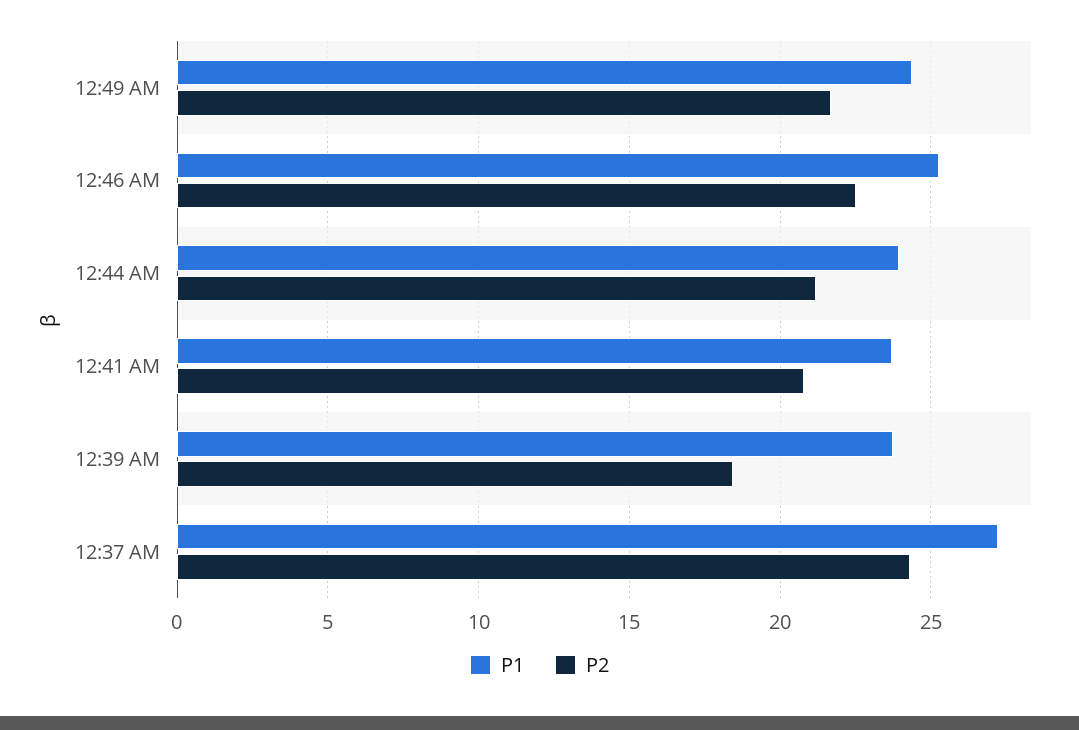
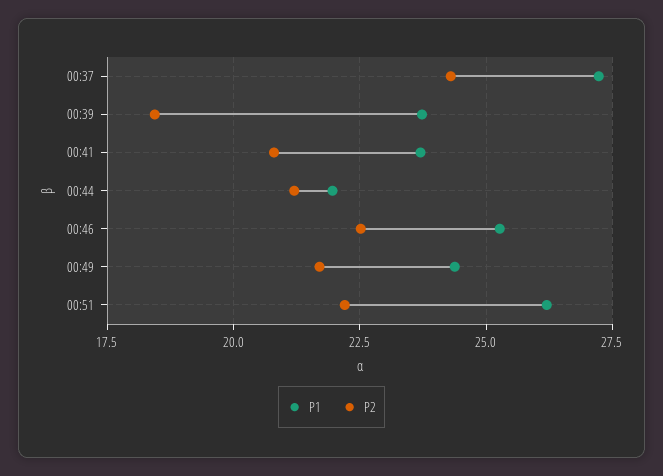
P1, 12:44 AM: 24 -> 22
P1, 00:51: none -> 26.25
P2, 00:51: none -> 22.25

